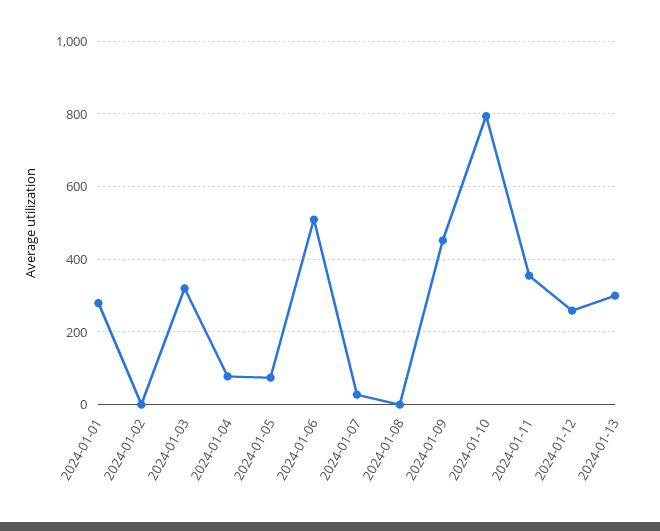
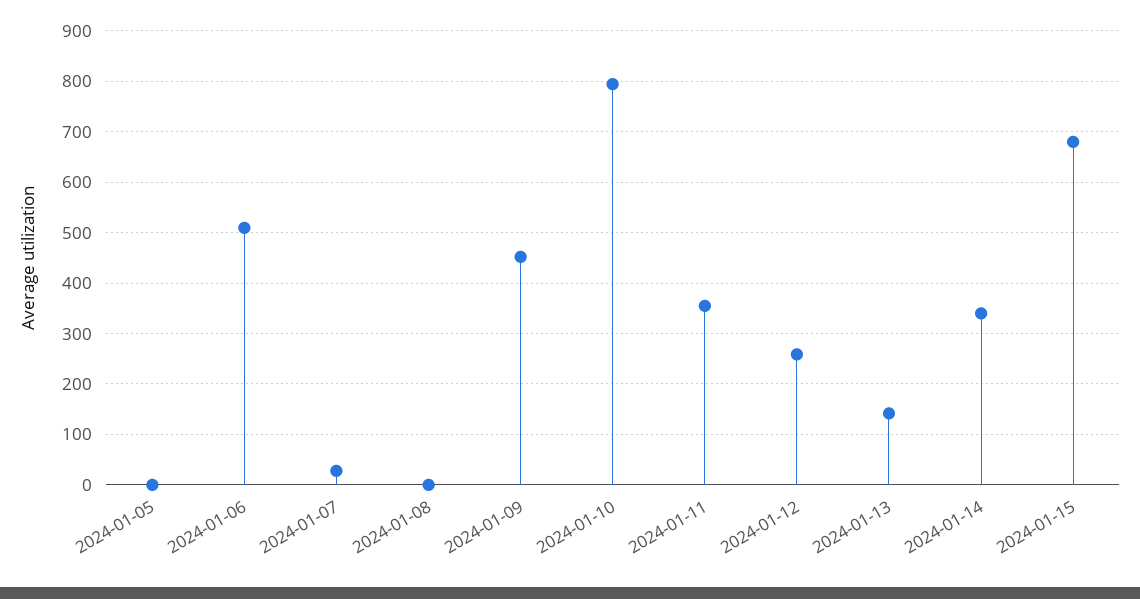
2024-01-01: 280 -> none
2024-01-02: 0 -> none
2024-01-03: 320 -> none
2024-01-04: 80 -> none
2024-01-05: 80 -> 0
2024-01-13: 300 -> 140
2024-01-14: none -> 340
2024-01-15: none -> 680

